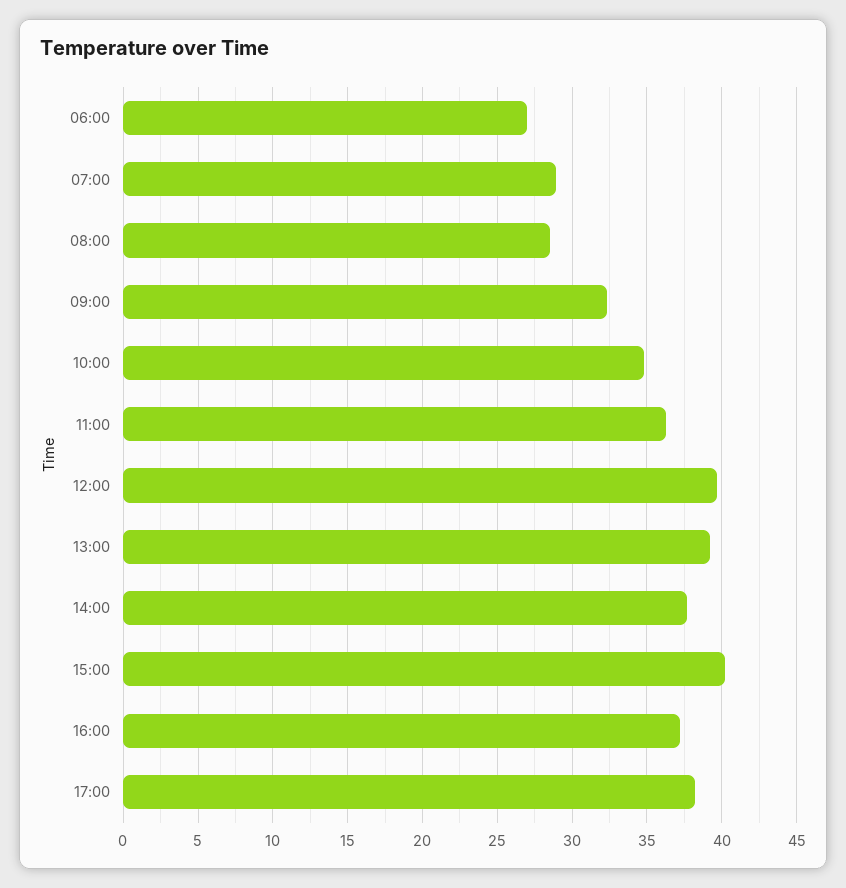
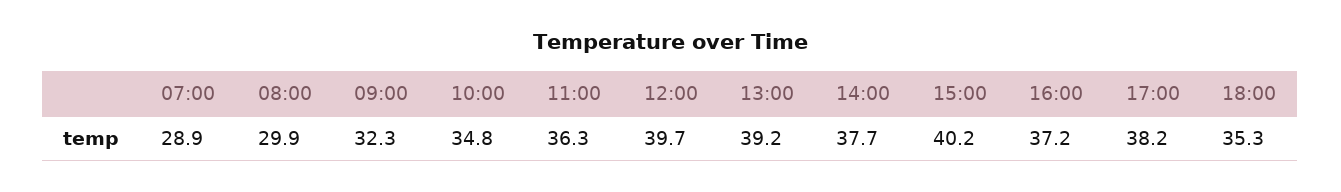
06:00: 27 -> none
08:00: 28.5 -> 29.9
18:00: none -> 35.3

